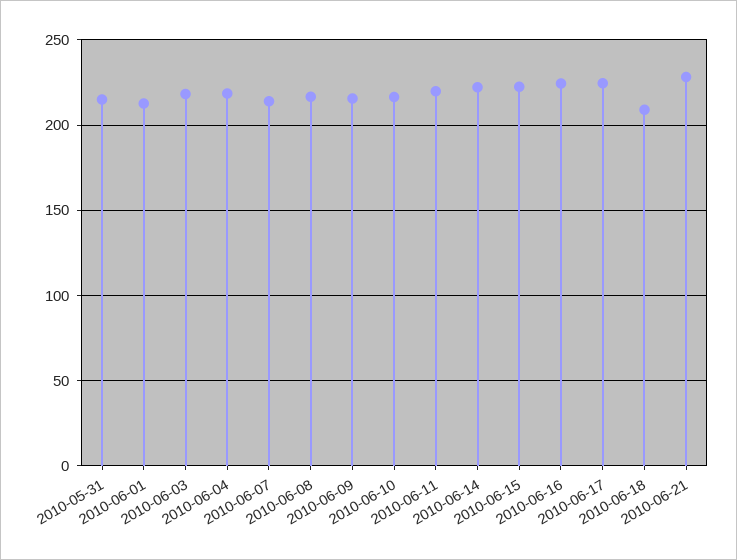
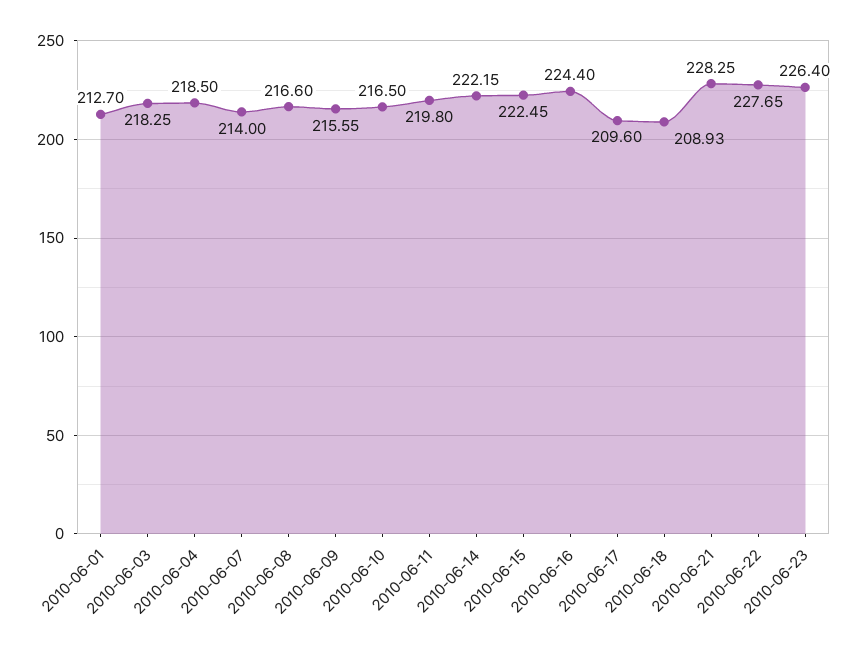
2010-05-31: 215 -> none
2010-06-17: 225 -> 209.6
2010-06-22: none -> 227.65
2010-06-23: none -> 226.4

